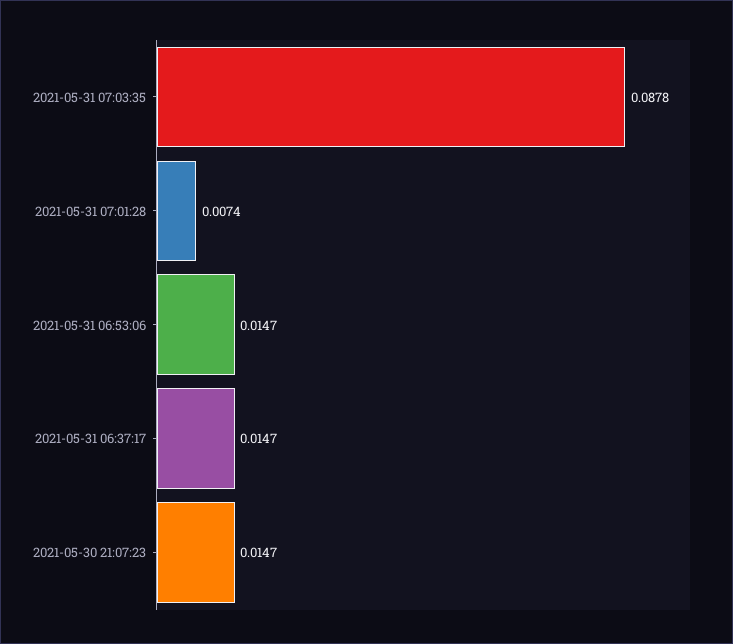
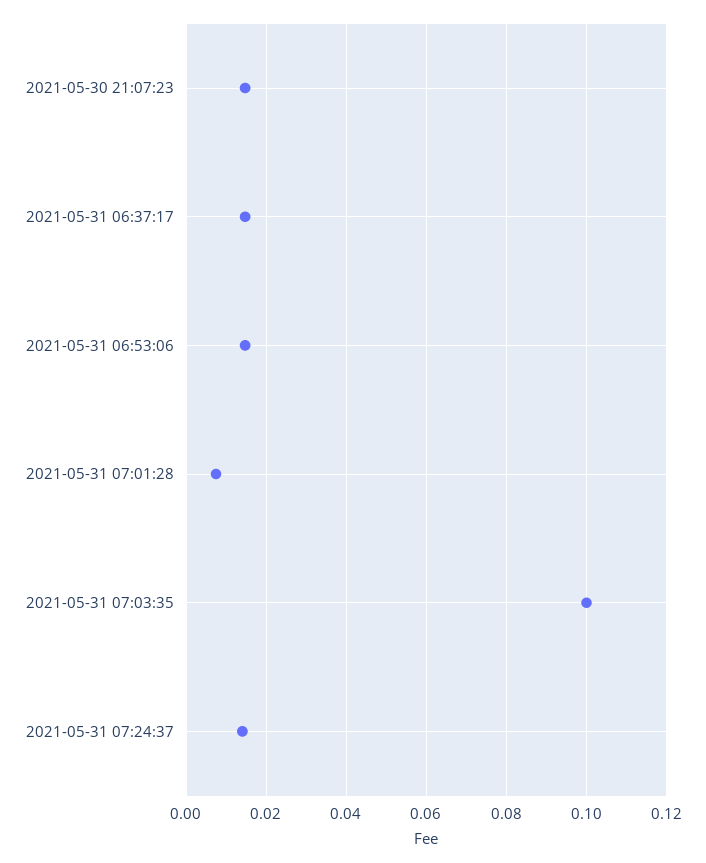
2021-05-31 07:03:35: 0.0878 -> 0.1
2021-05-31 07:24:37: none -> 0.014

